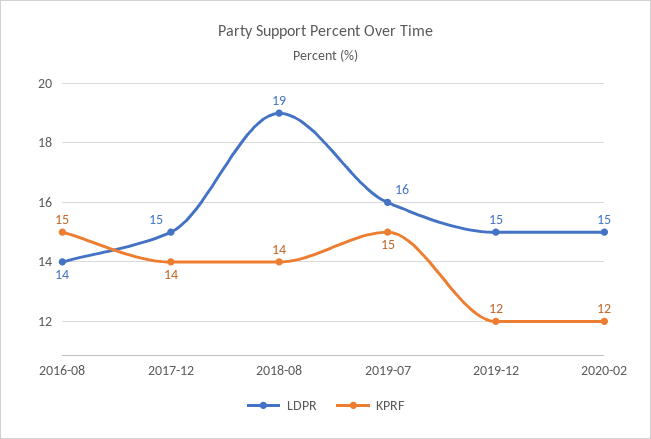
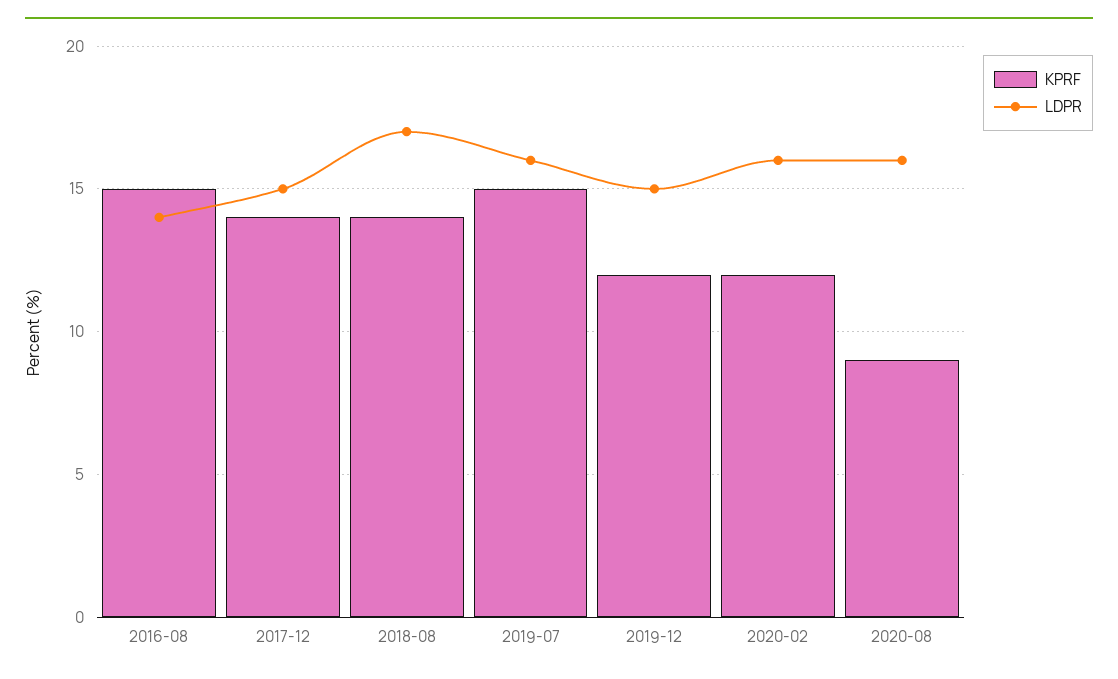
LDPR, 2018-08: 19 -> 17
LDPR, 2020-02: 15 -> 16
KPRF, 2020-08: none -> 9
LDPR, 2020-08: none -> 16

